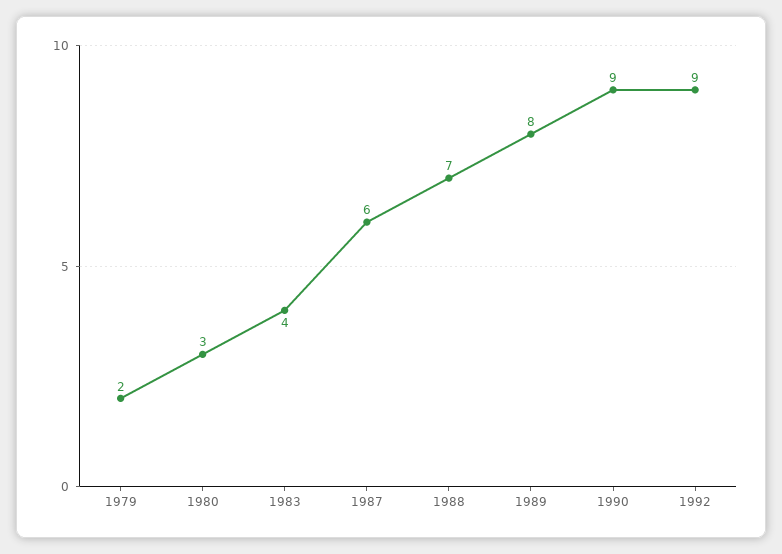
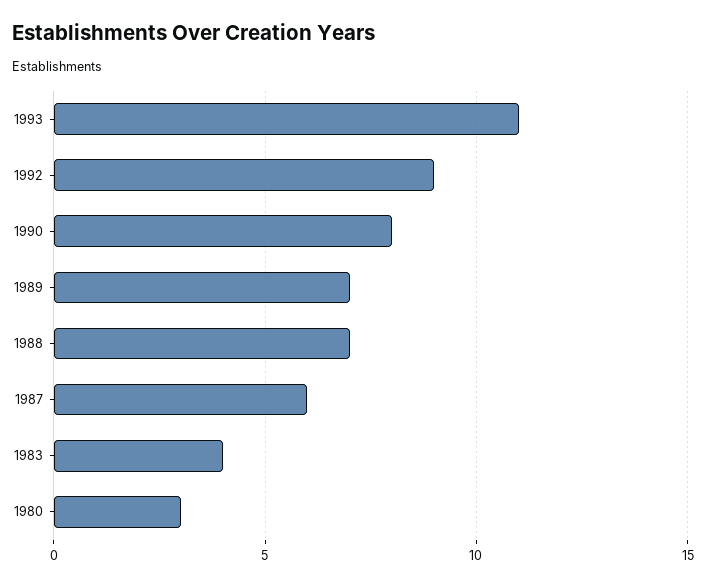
1979: 2 -> none
1989: 8 -> 7
1990: 9 -> 8
1993: none -> 11

